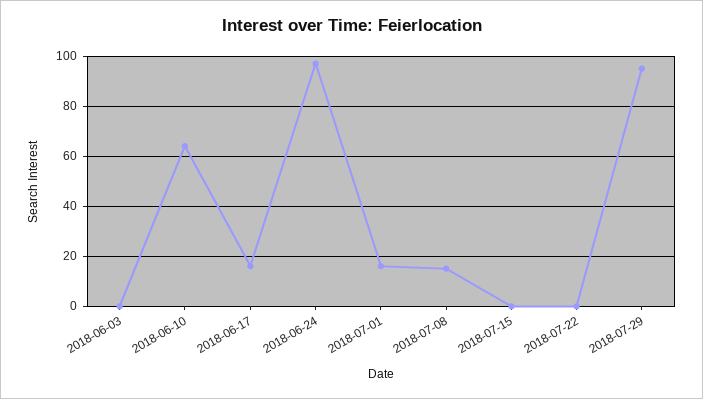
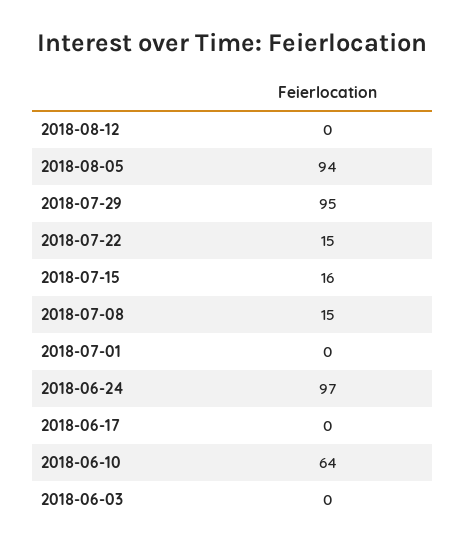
2018-06-17: 15 -> 0
2018-07-01: 15 -> 0
2018-07-15: 0 -> 16
2018-07-22: 0 -> 15
2018-08-12: none -> 0
2018-08-05: none -> 94

